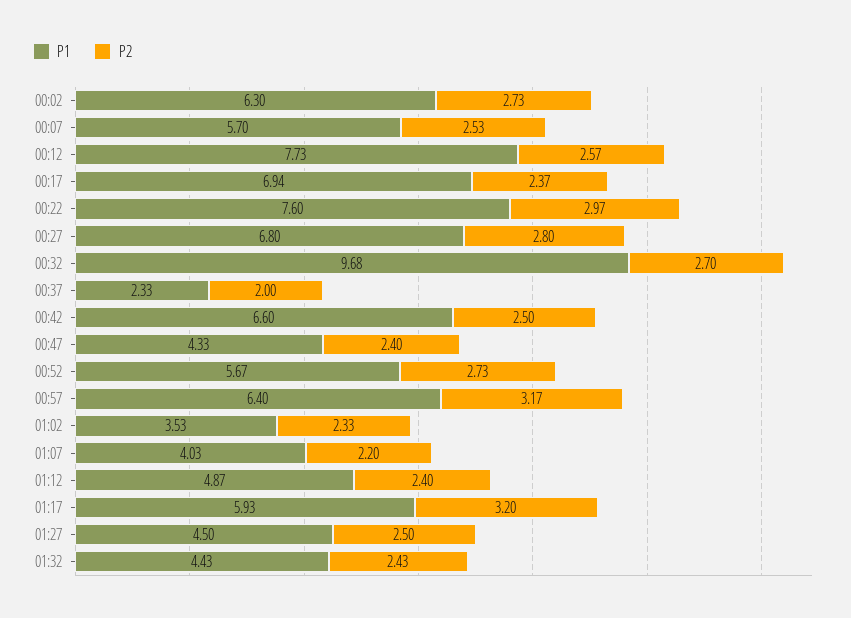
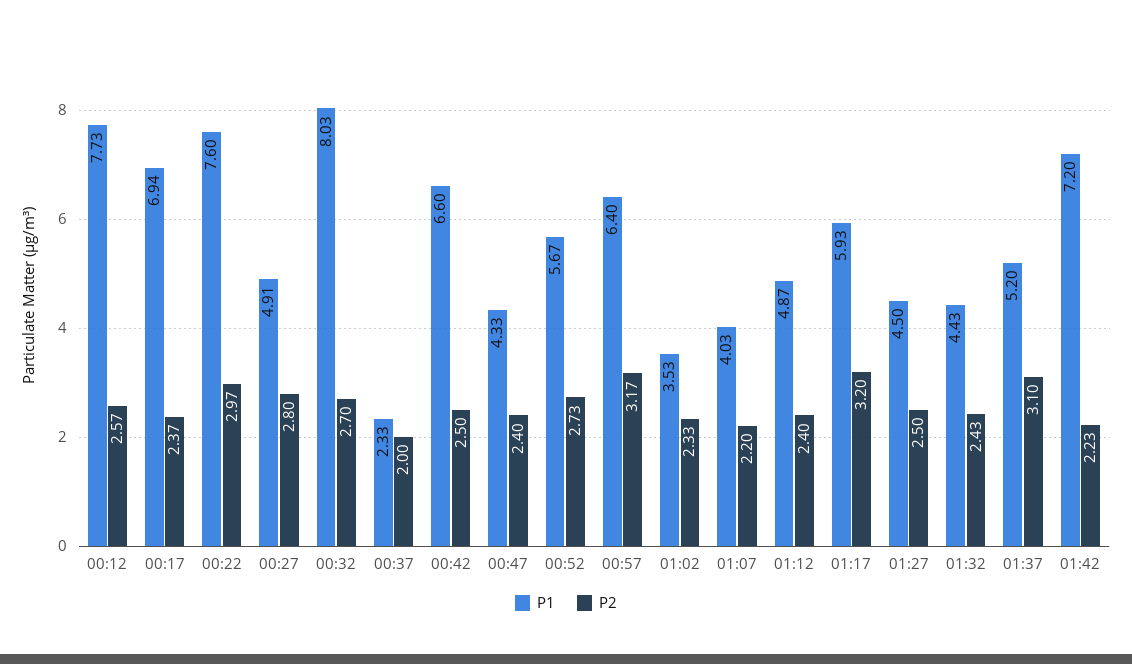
P1, 00:02: 6.3 -> none
P2, 00:02: 2.73 -> none
P1, 00:07: 5.7 -> none
P2, 00:07: 2.53 -> none
P1, 00:27: 6.8 -> 4.91
P1, 00:32: 9.68 -> 8.03
P1, 01:37: none -> 5.2
P2, 01:37: none -> 3.1
P1, 01:42: none -> 7.2
P2, 01:42: none -> 2.23

